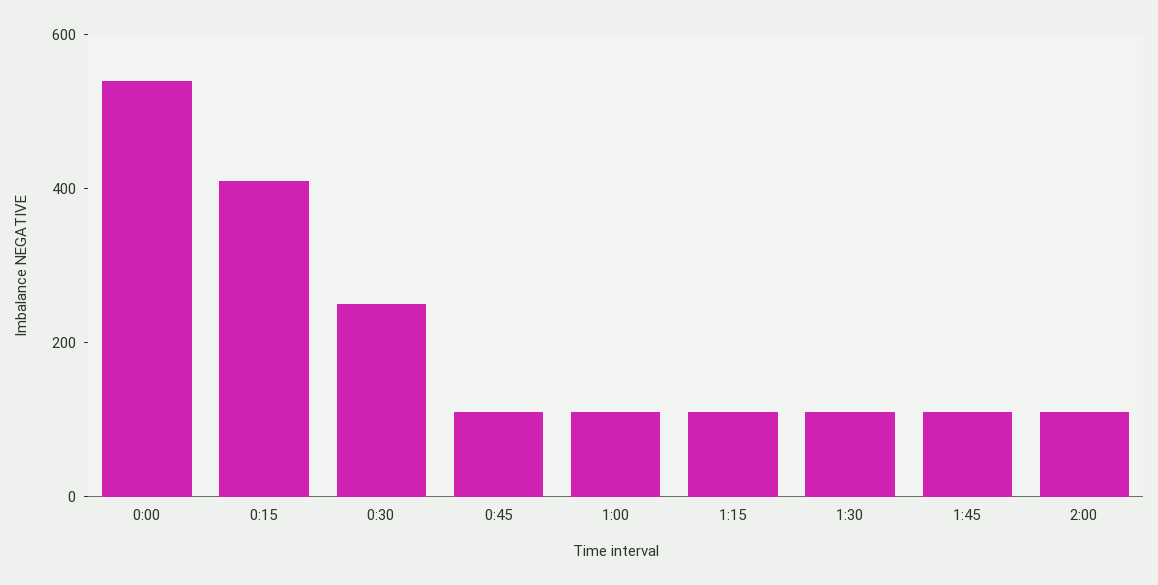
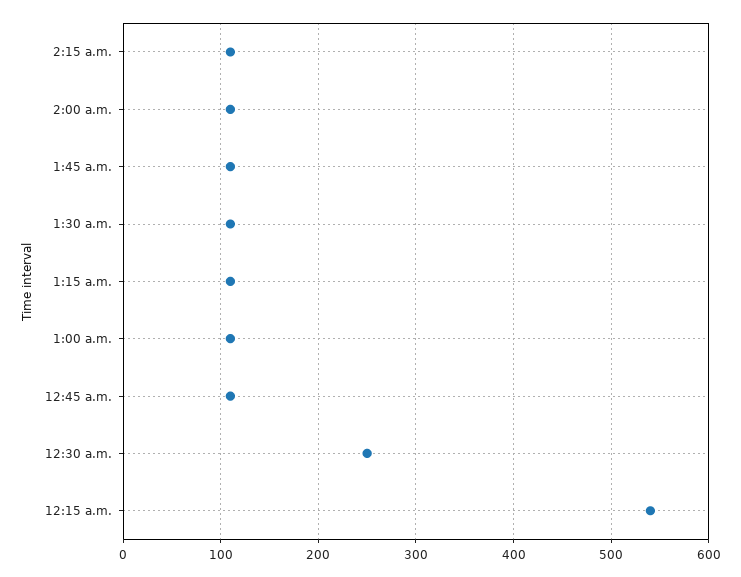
0:00: 550 -> none
0:15: 400 -> 540
2:15 a.m.: none -> 110

